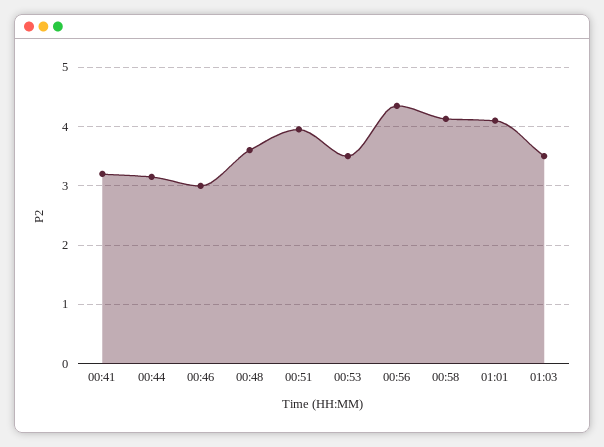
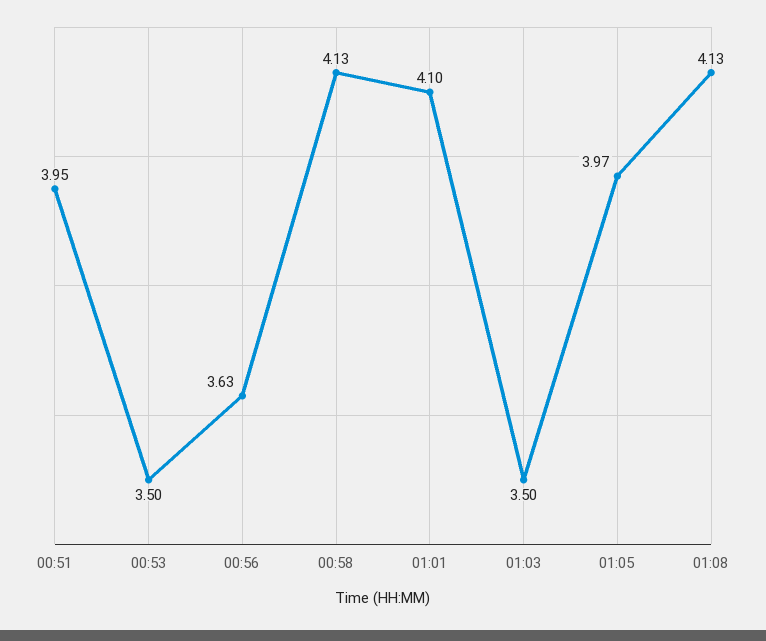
00:41: 3.2 -> none
00:44: 3.2 -> none
00:46: 3 -> none
00:48: 3.6 -> none
00:56: 4.4 -> 3.63
01:05: none -> 3.97
01:08: none -> 4.13

